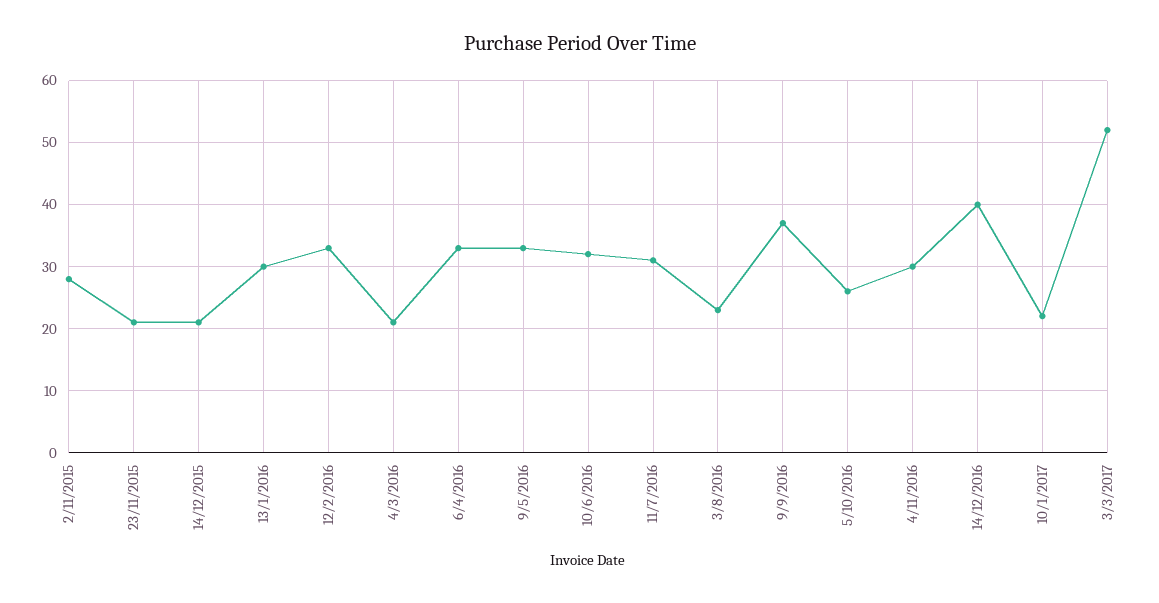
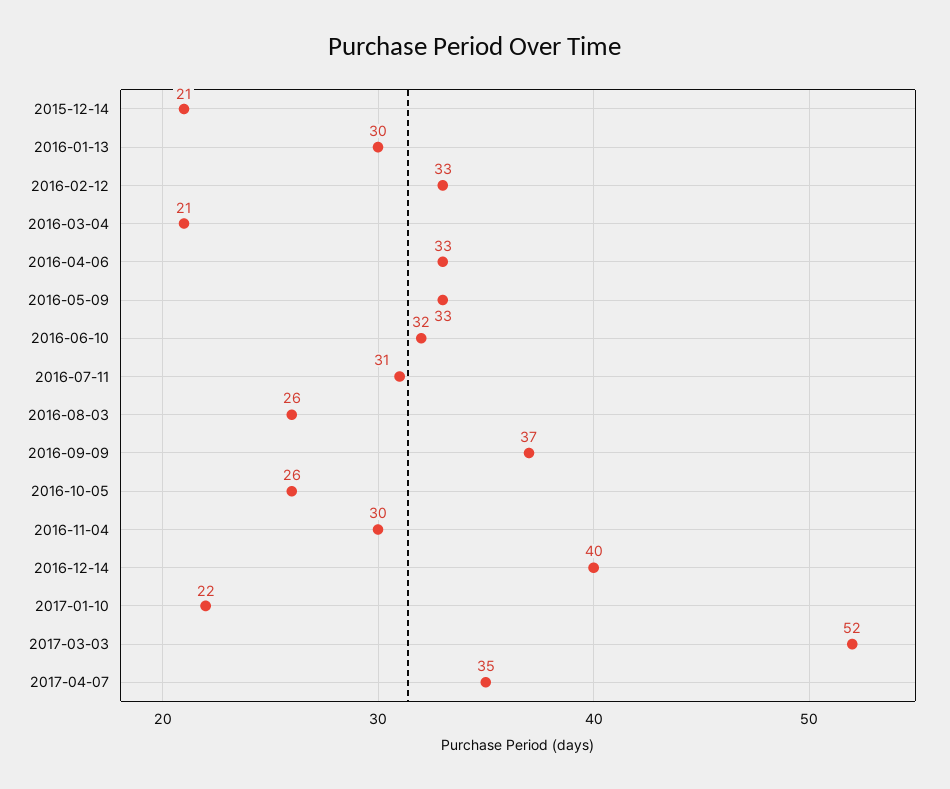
2/11/2015: 28 -> none
23/11/2015: 21 -> none
3/8/2016: 23 -> 26
2017-04-07: none -> 35

